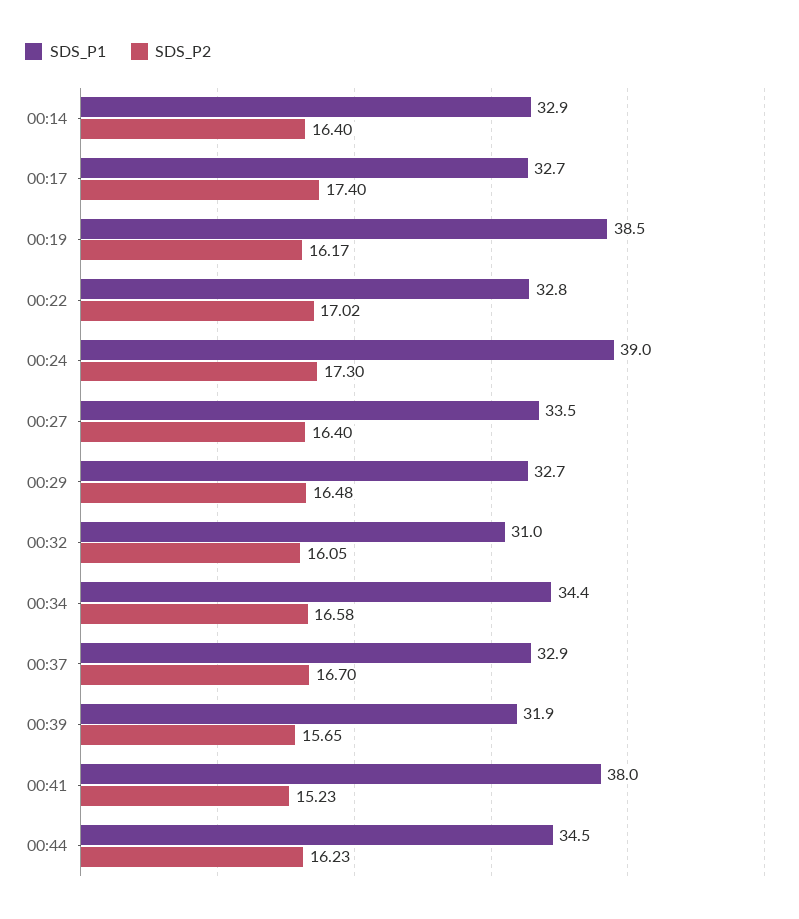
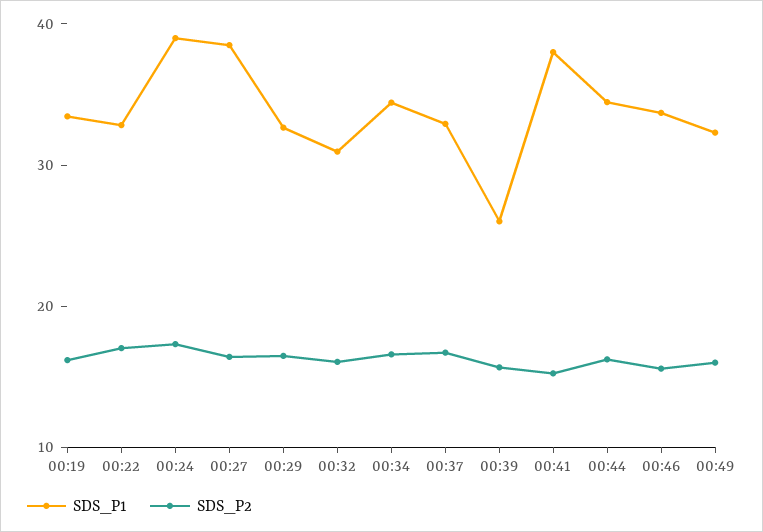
SDS_P1, 00:14: 32.9 -> none
SDS_P2, 00:14: 16.4 -> none
SDS_P1, 00:17: 32.7 -> none
SDS_P2, 00:17: 17.4 -> none
SDS_P1, 00:19: 38.5 -> 34
SDS_P1, 00:27: 33.5 -> 38
SDS_P1, 00:39: 31.9 -> 26
SDS_P1, 00:46: none -> 34
SDS_P2, 00:46: none -> 16
SDS_P1, 00:49: none -> 32
SDS_P2, 00:49: none -> 16

